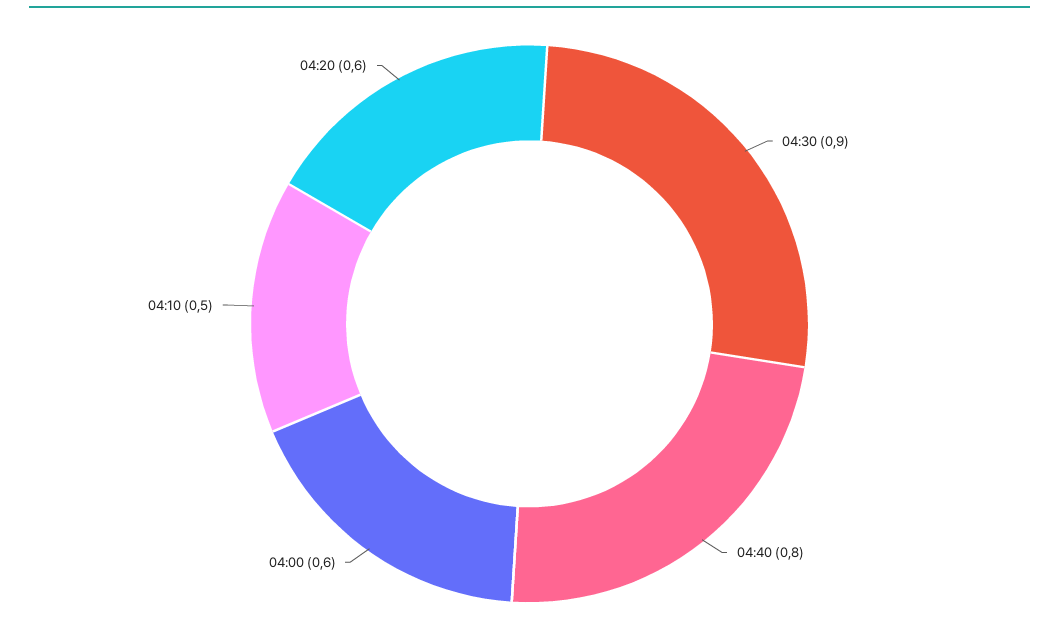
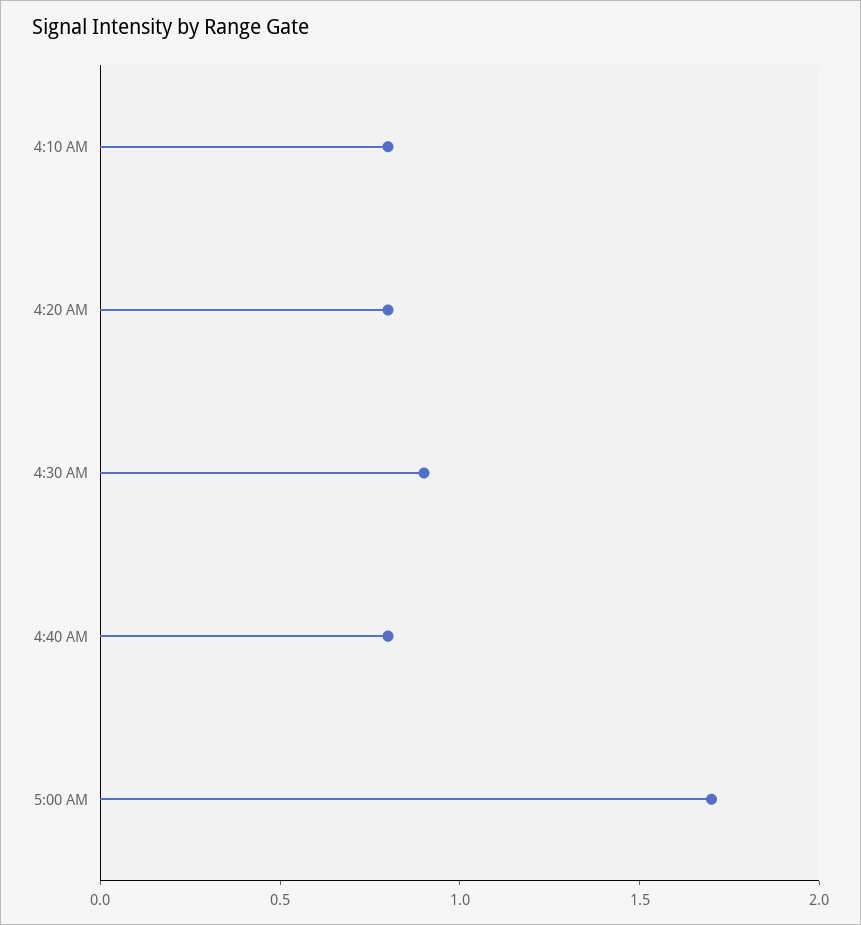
04:00: 0.6 -> none
04:10: 0.5 -> 0.8
04:20: 0.6 -> 0.8
5:00 AM: none -> 1.7

